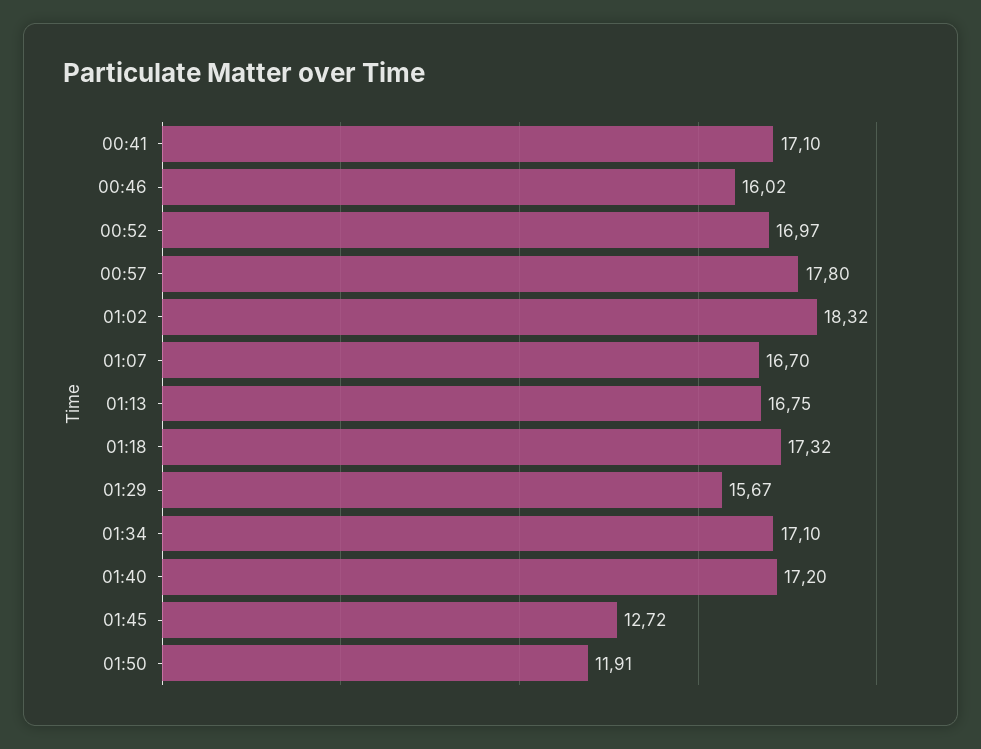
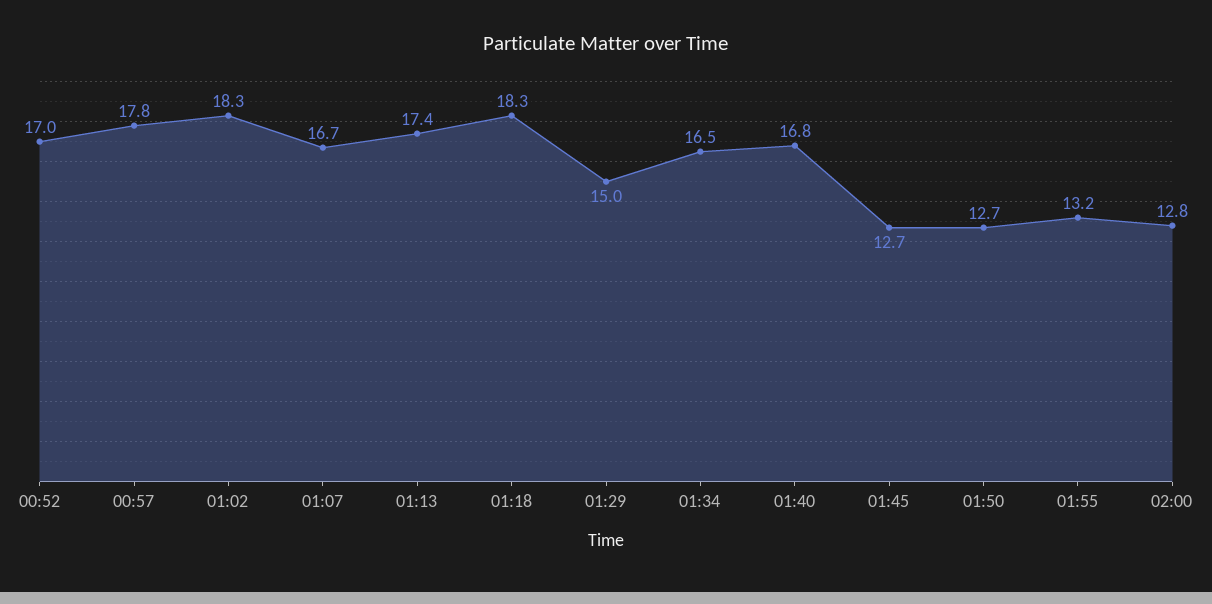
00:41: 17.1 -> none
00:46: 16.02 -> none
01:13: 16.75 -> 17.4
01:18: 17.32 -> 18.3
01:29: 15.67 -> 15
01:34: 17.1 -> 16.5
01:40: 17.2 -> 16.8
01:50: 11.91 -> 12.7
01:55: none -> 13.2
02:00: none -> 12.8

